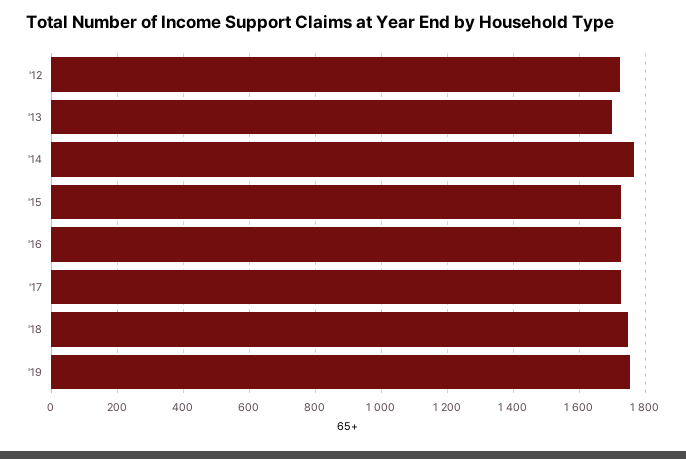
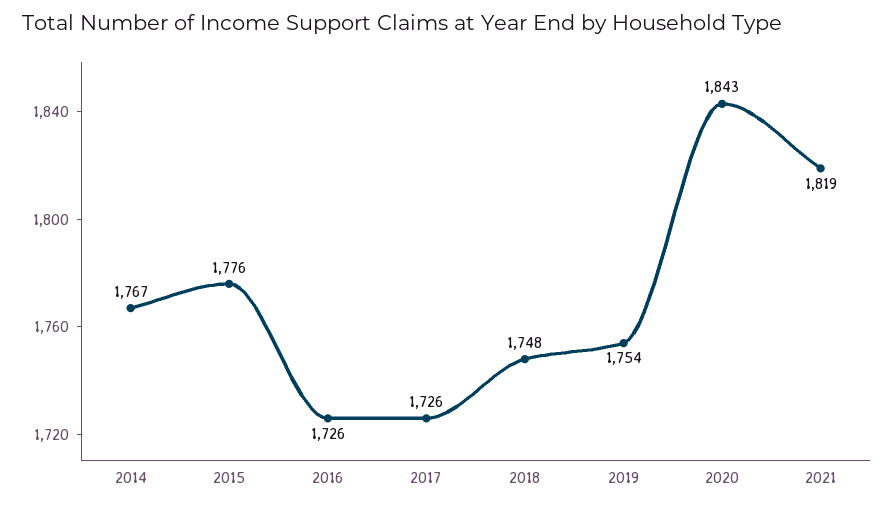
'12: 1720 -> none
'13: 1700 -> none
'15: 1720 -> 1776
2020: none -> 1843
2021: none -> 1819

